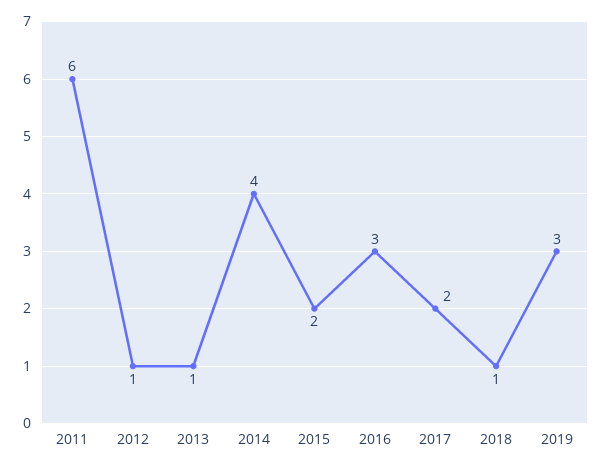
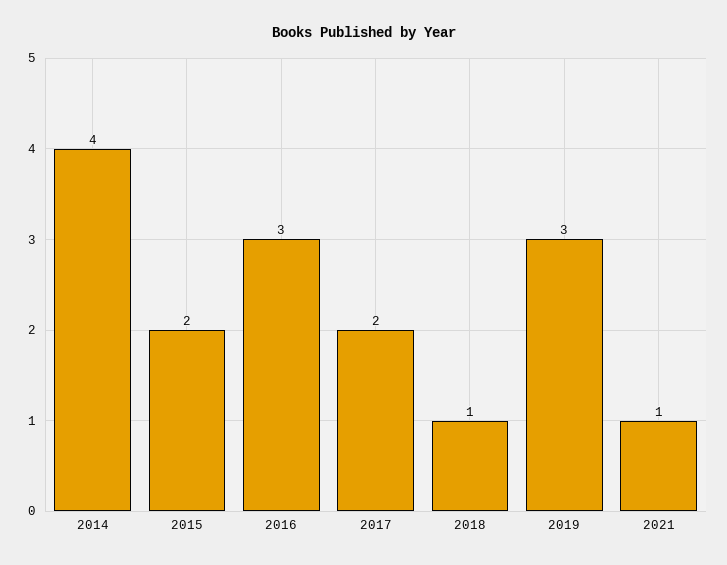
2011: 6 -> none
2012: 1 -> none
2013: 1 -> none
2021: none -> 1

